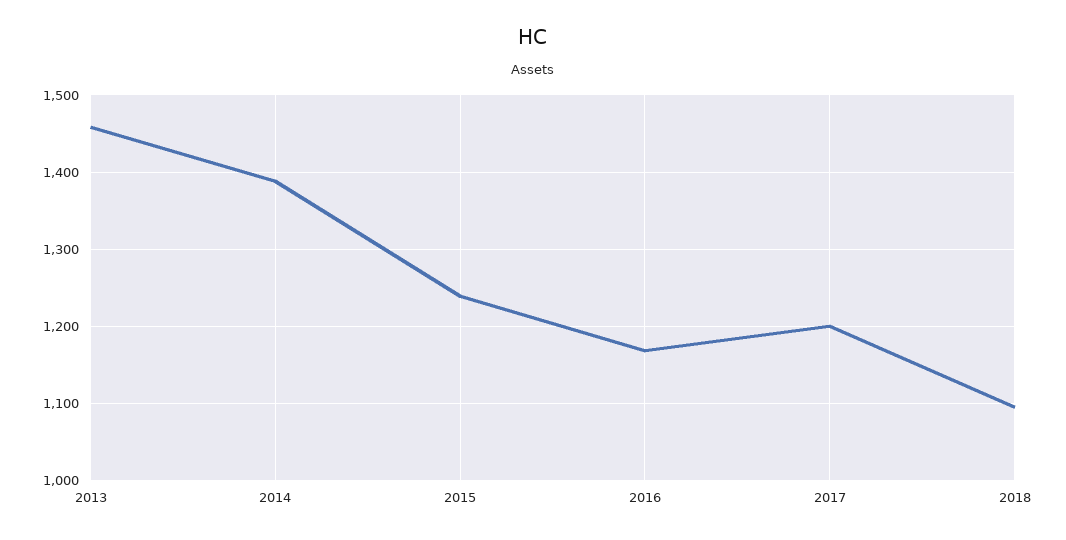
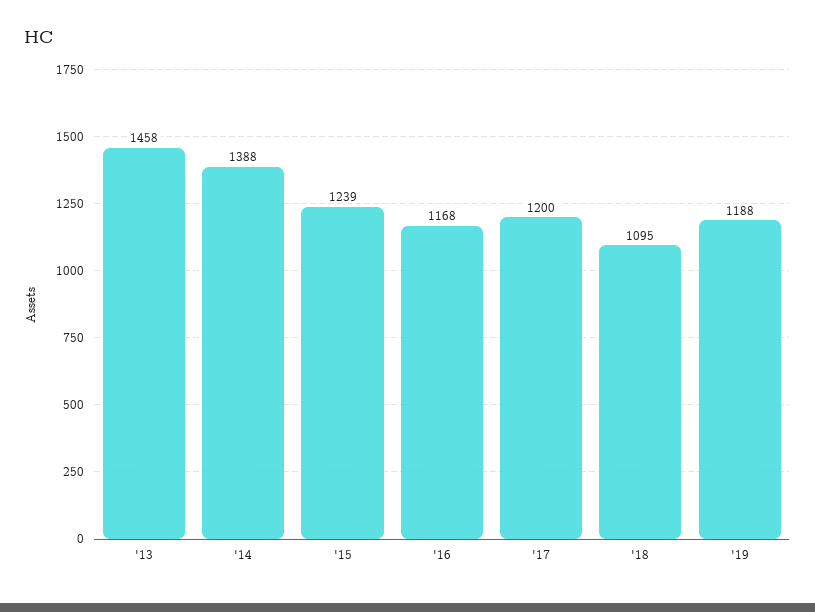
'19: none -> 1188

